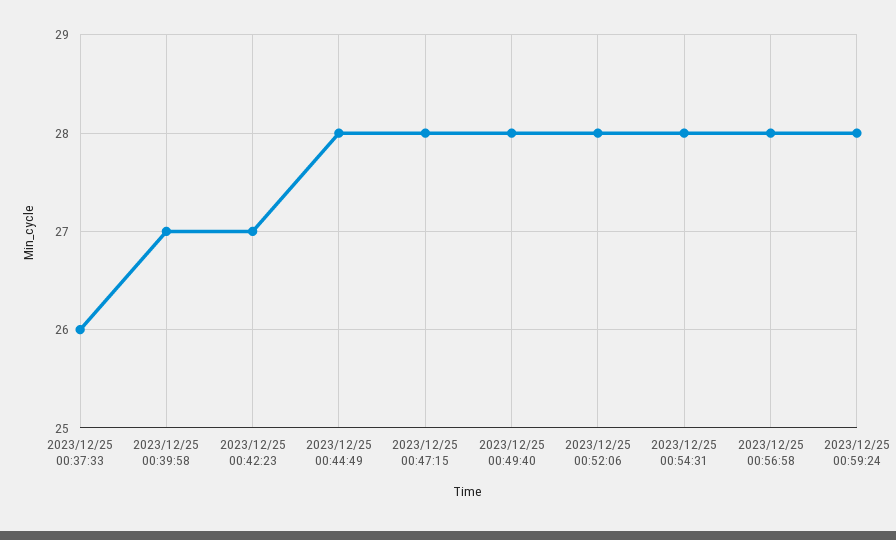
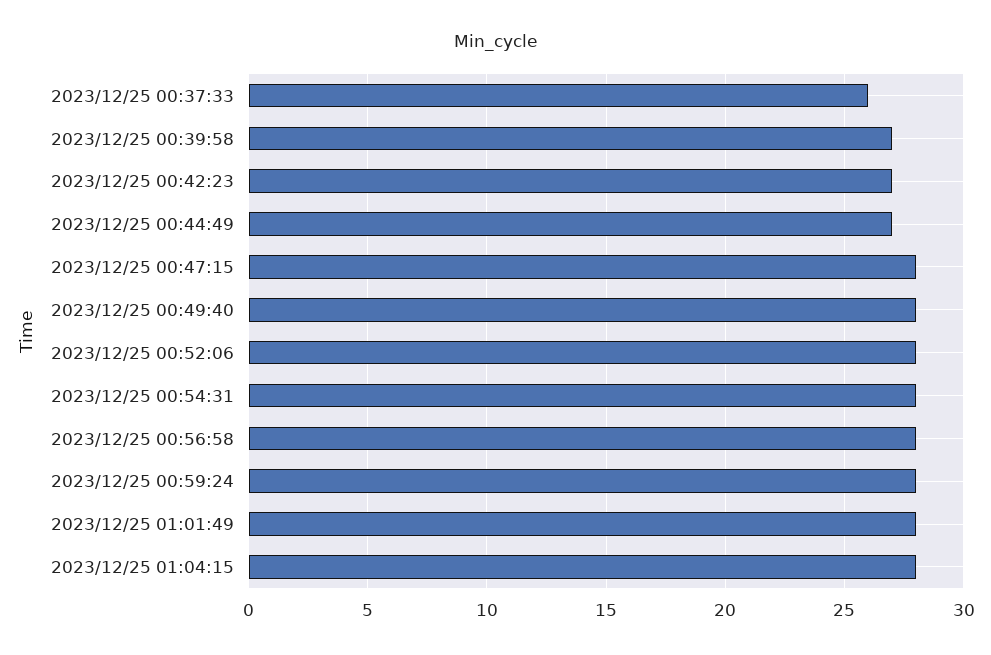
2023/12/25 00:44:49: 28 -> 27
2023/12/25 01:01:49: none -> 28
2023/12/25 01:04:15: none -> 28

